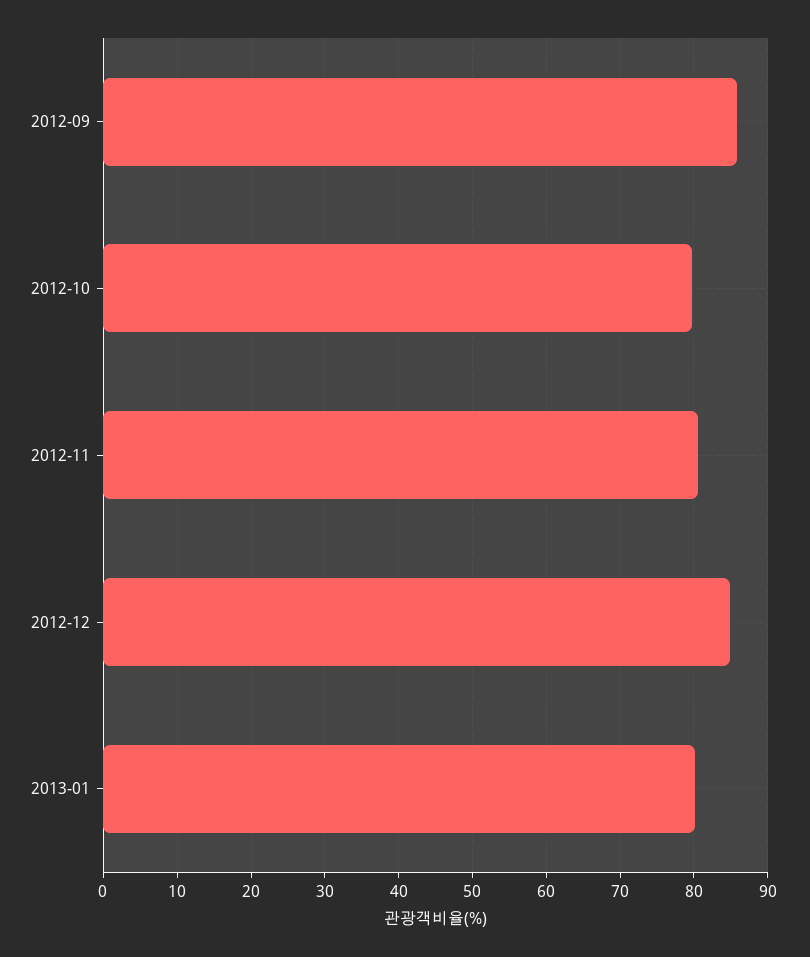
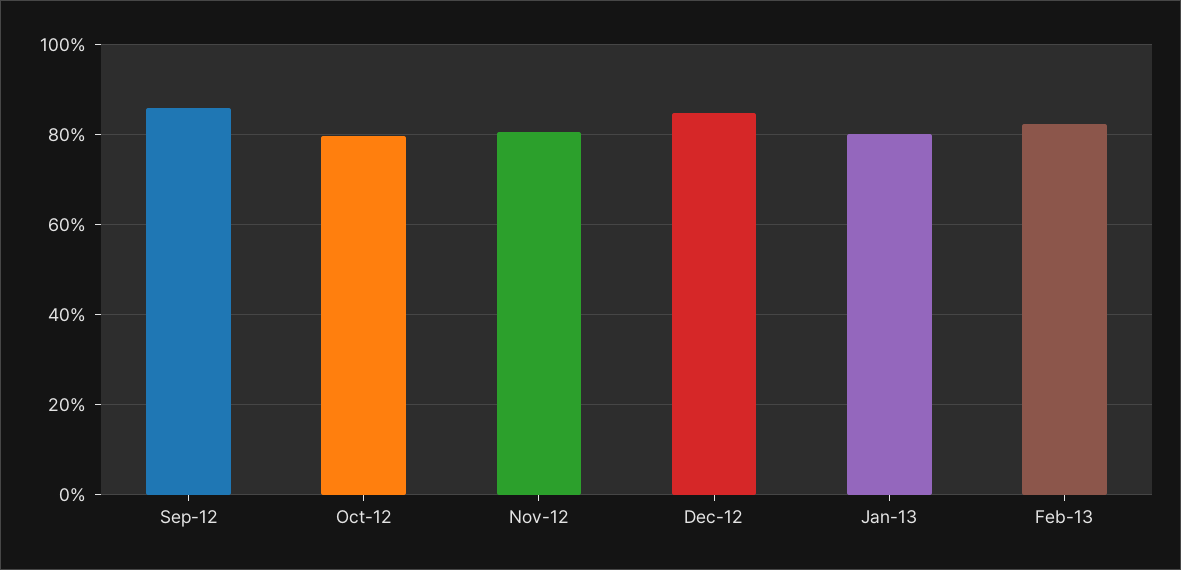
Feb-13: none -> 82

